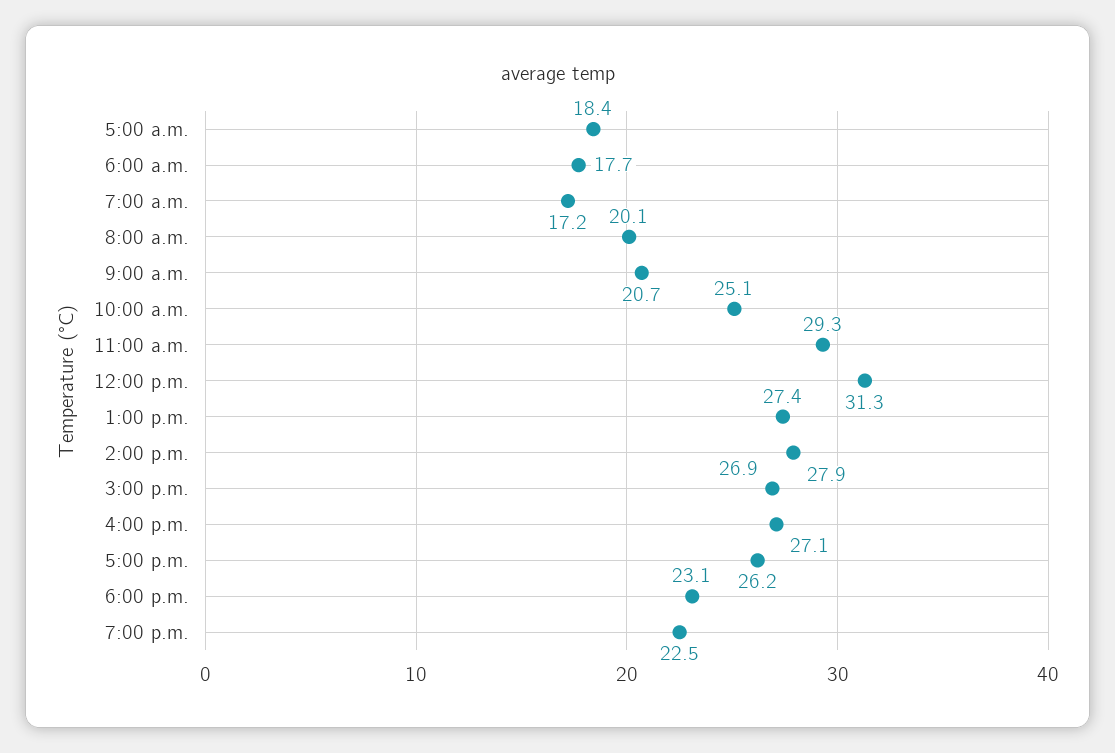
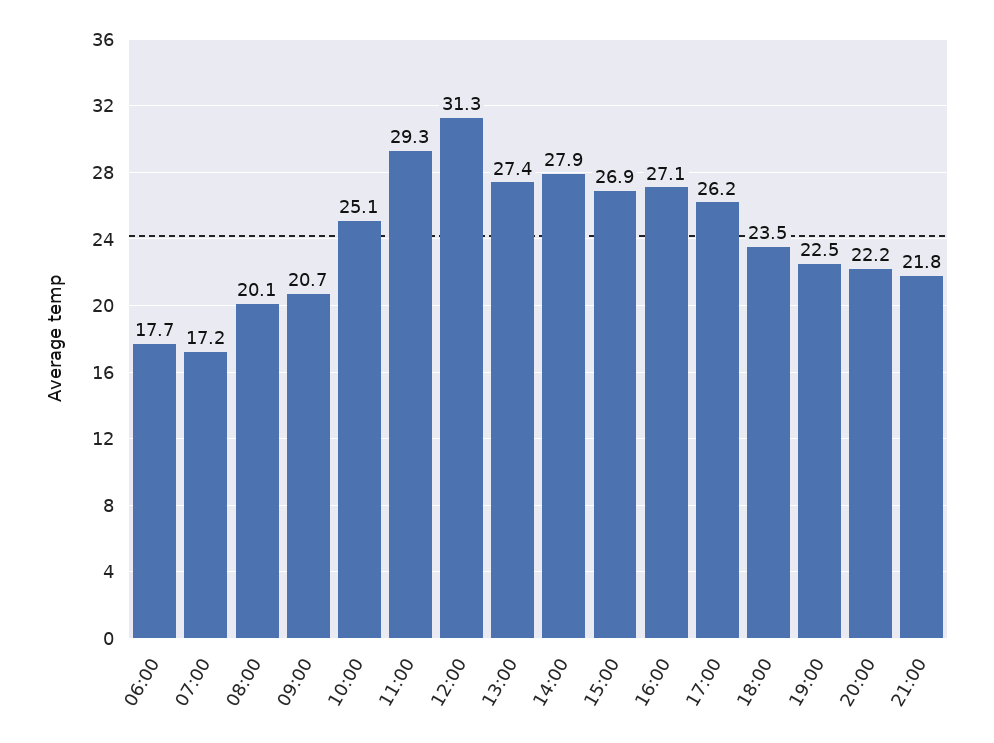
5:00 a.m.: 18.4 -> none
6:00 p.m.: 23.1 -> 23.5
20:00: none -> 22.2
21:00: none -> 21.8

